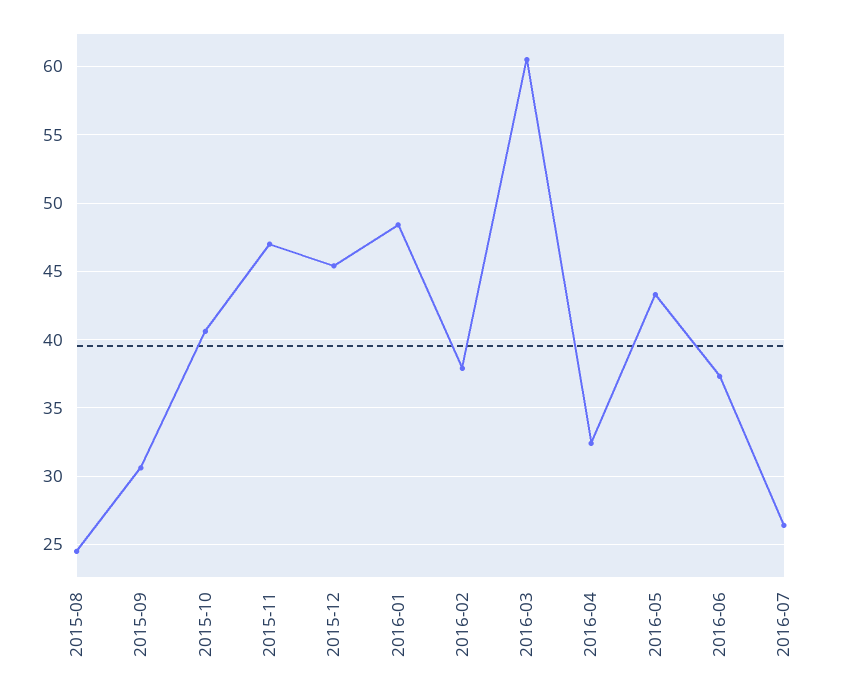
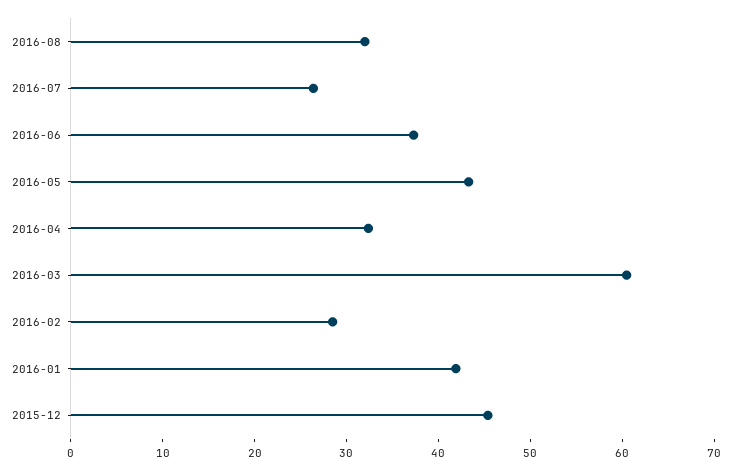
2015-08: 24.5 -> none
2015-09: 30.5 -> none
2015-10: 40.5 -> none
2015-11: 47 -> none
2016-01: 48.5 -> 42
2016-02: 38 -> 28
2016-08: none -> 32

